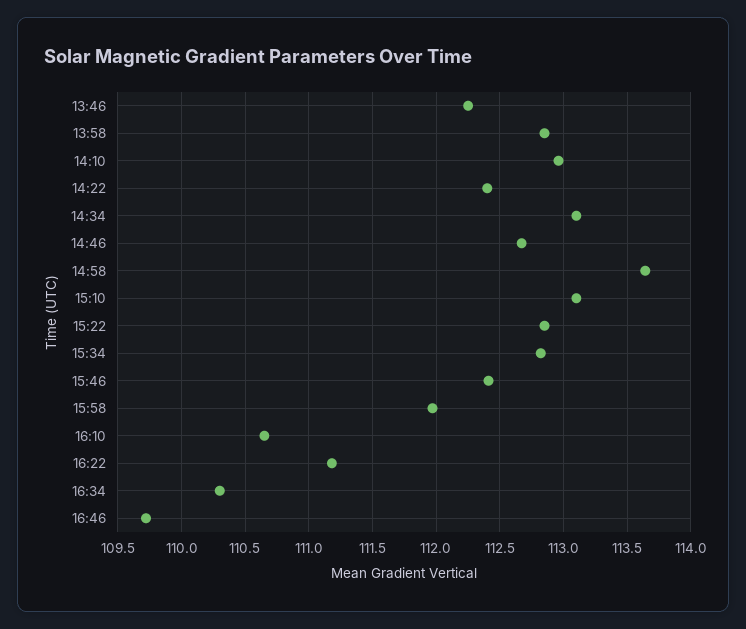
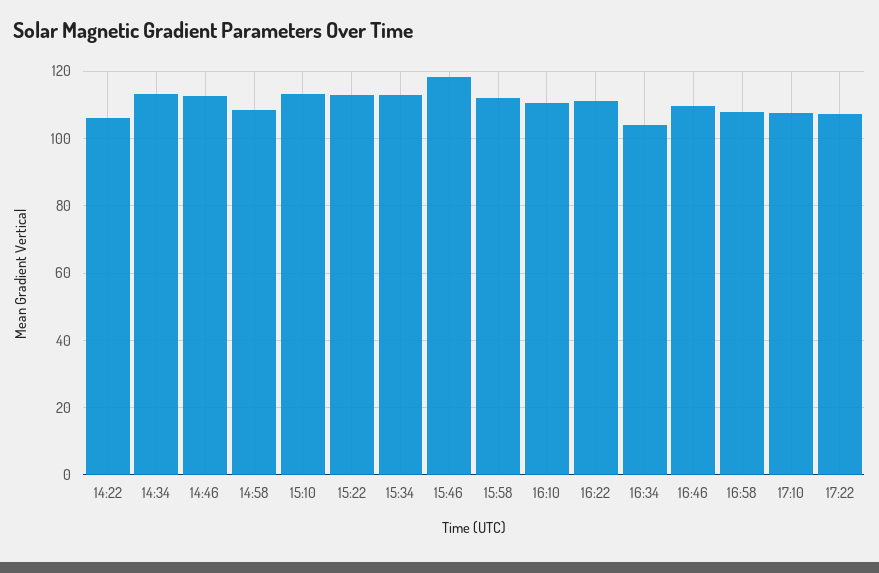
13:46: 112.25 -> none
13:58: 112.85 -> none
14:10: 112.95 -> none
14:22: 112.4 -> 106
14:58: 113.65 -> 108
15:46: 112.4 -> 118
16:34: 110.3 -> 104
16:58: none -> 108
17:10: none -> 108
17:22: none -> 108

